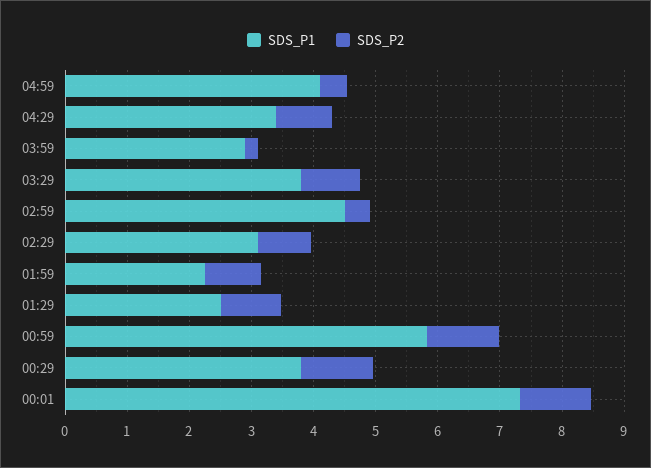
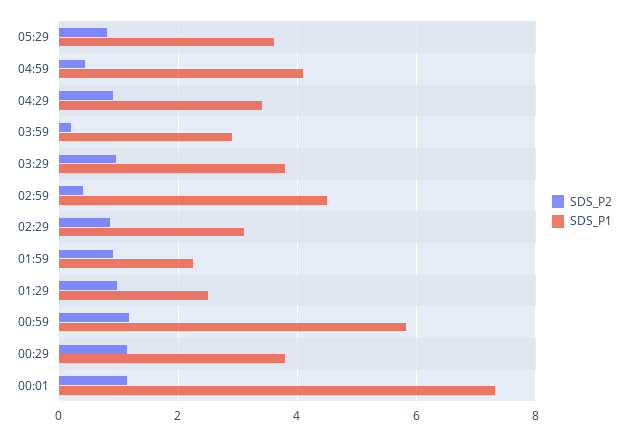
SDS_P2, 05:29: none -> 0.8
SDS_P1, 05:29: none -> 3.6

